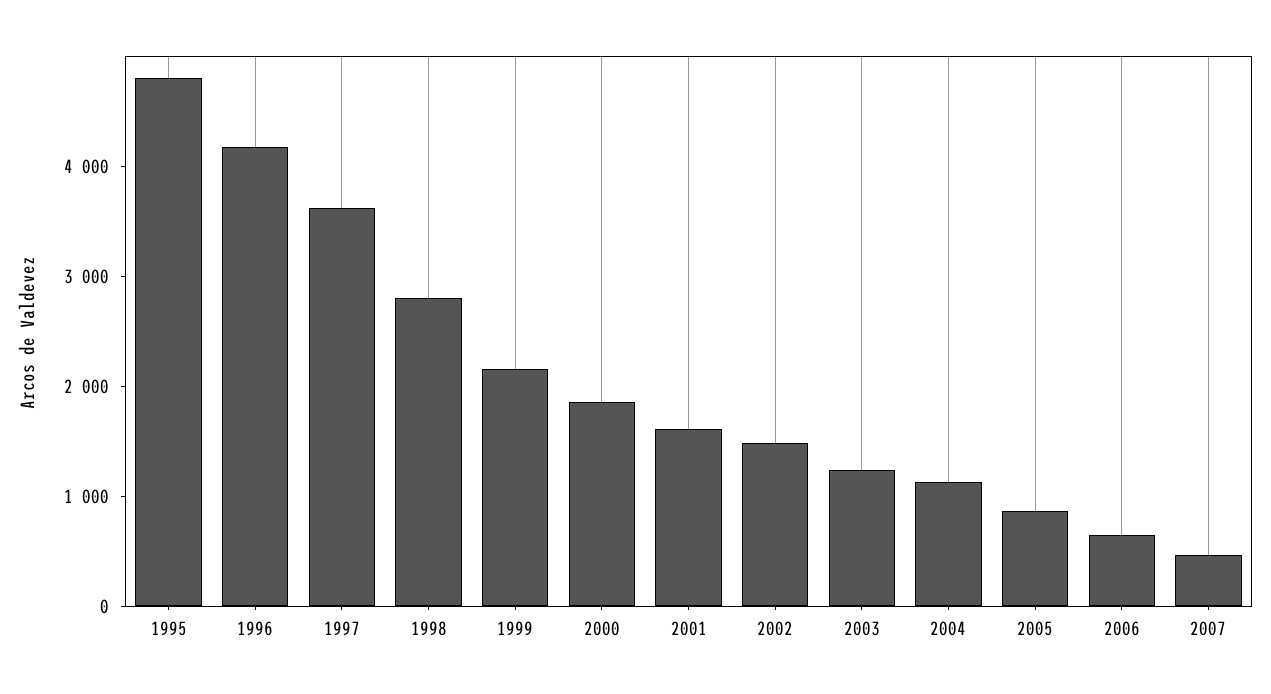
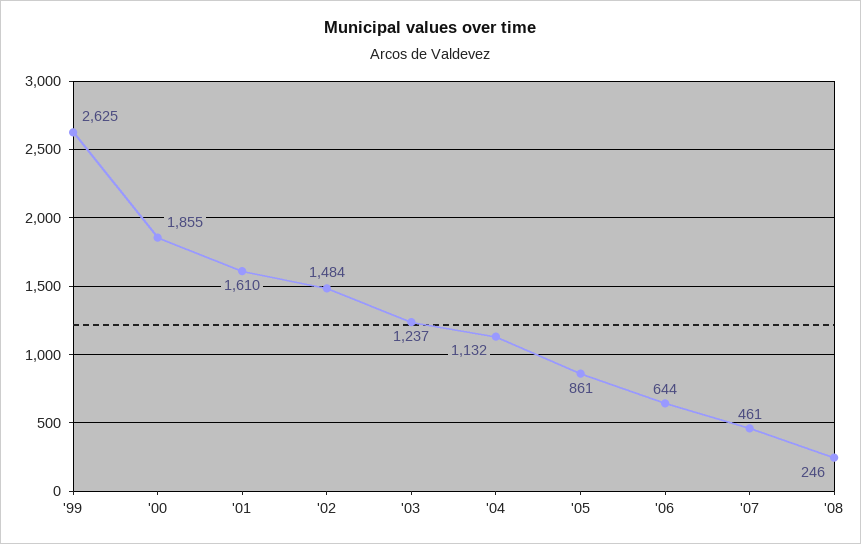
1995: 4800 -> none
1996: 4200 -> none
1997: 3600 -> none
1998: 2800 -> none
1999: 2200 -> 2625
'08: none -> 246

